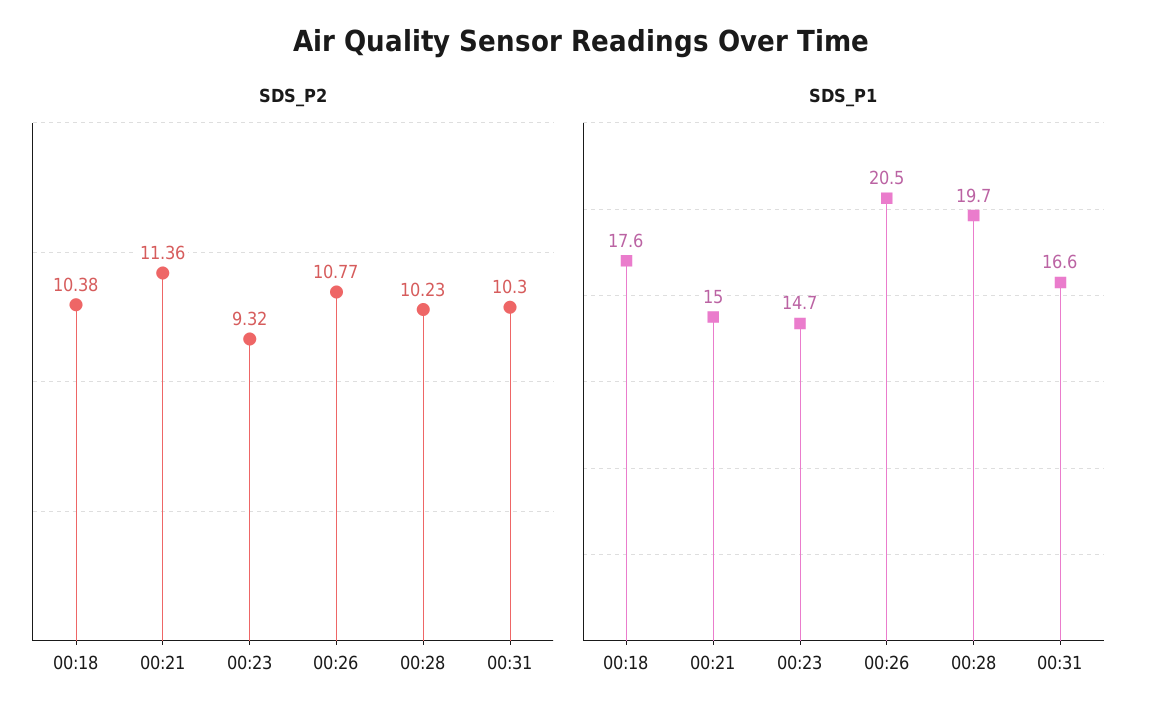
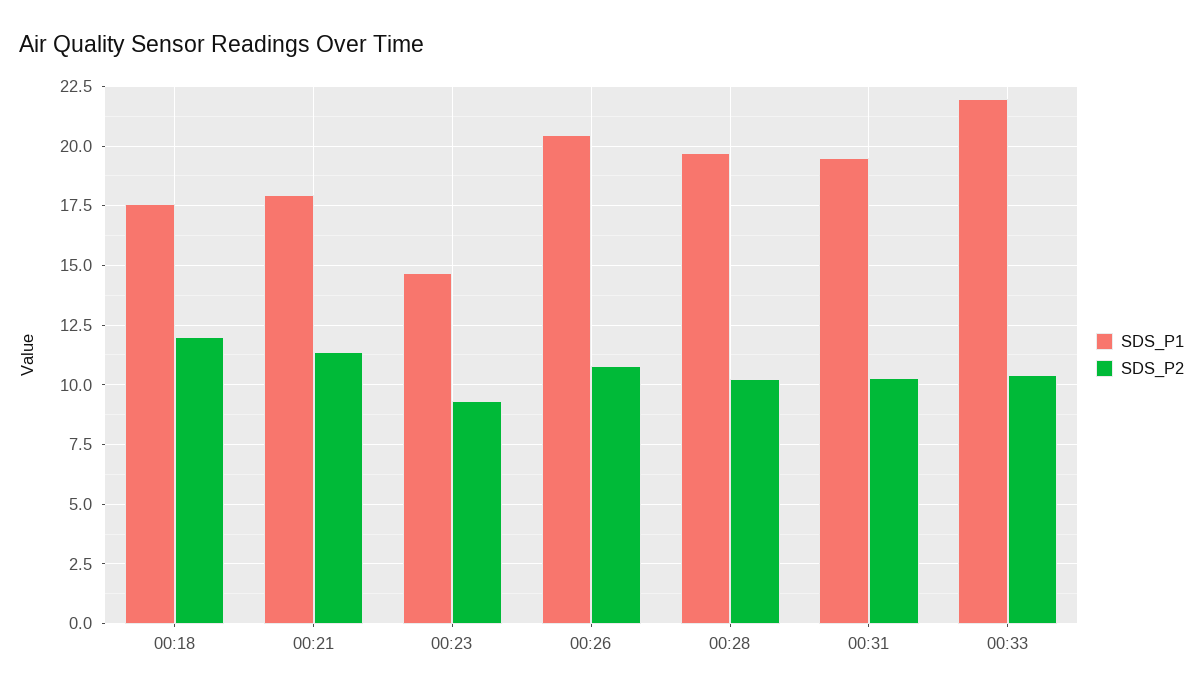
SDS_P2, 00:18: 10.38 -> 12
SDS_P1, 00:21: 15 -> 18
SDS_P1, 00:31: 16.6 -> 19.5
SDS_P1, 00:33: none -> 22
SDS_P2, 00:33: none -> 10.5

